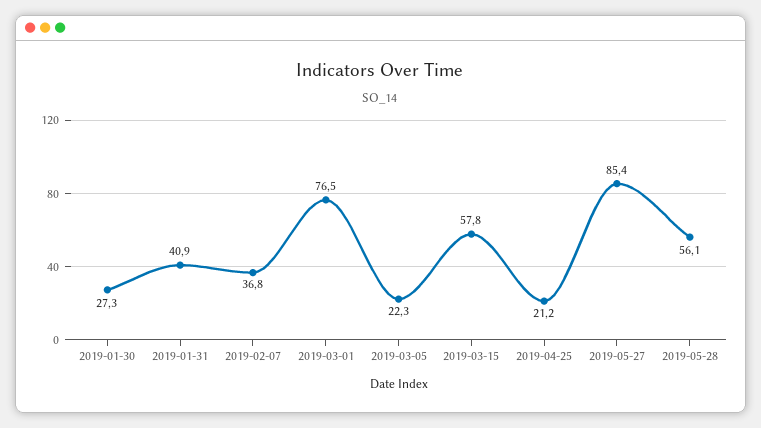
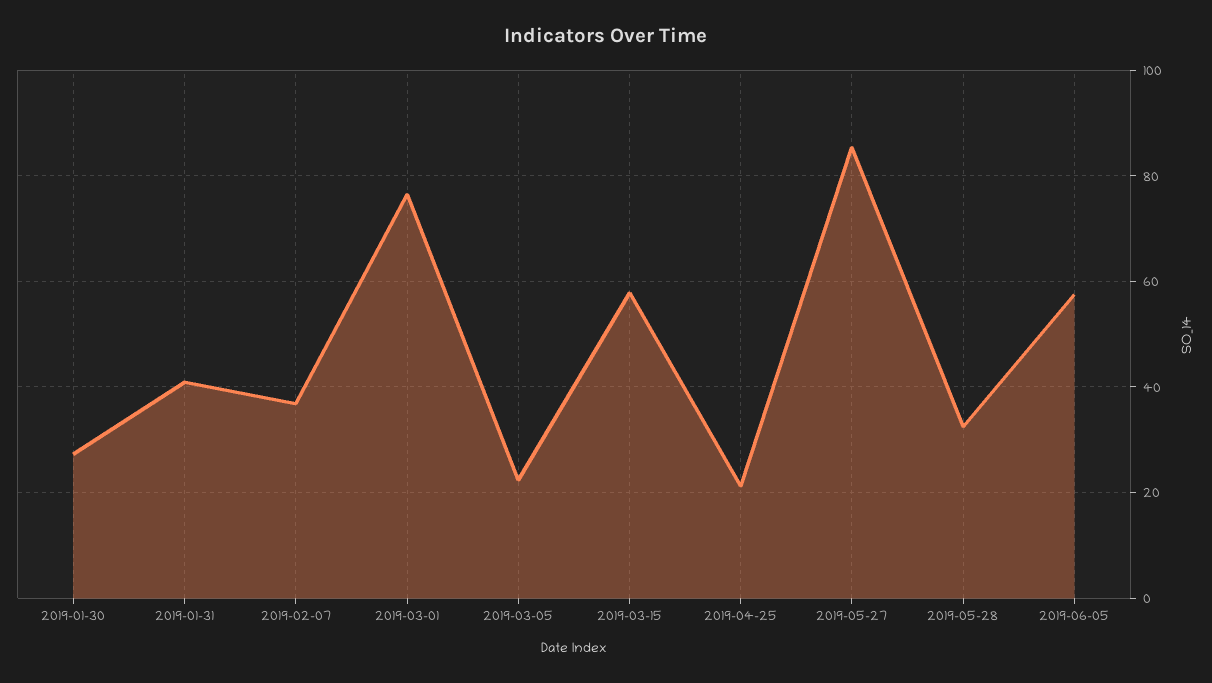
2019-05-28: 56.1 -> 32
2019-06-05: none -> 58

